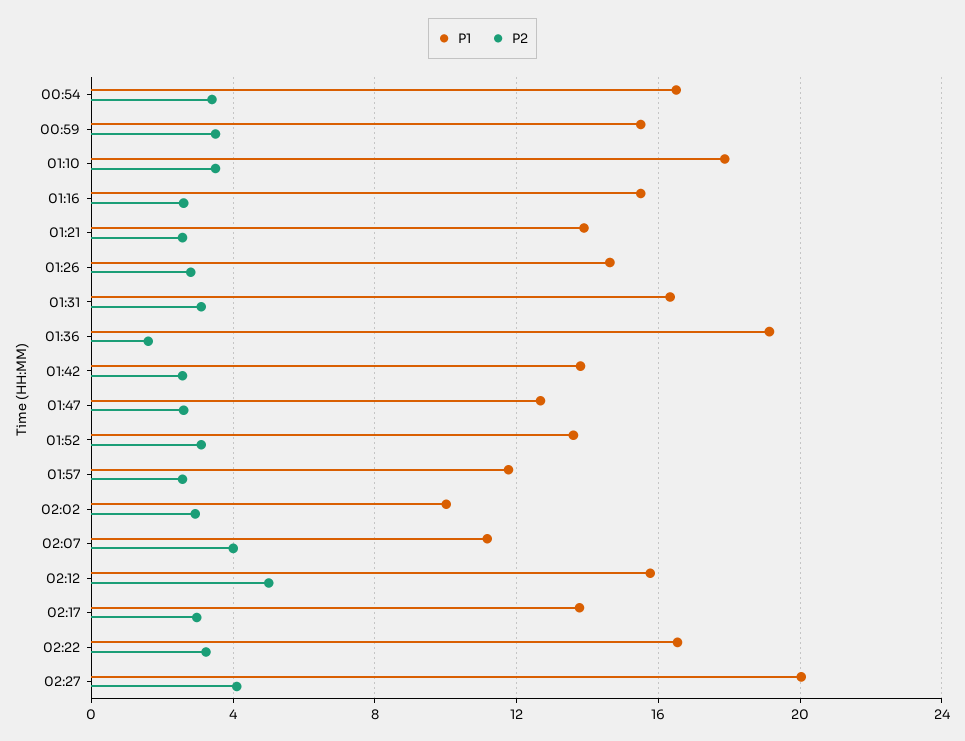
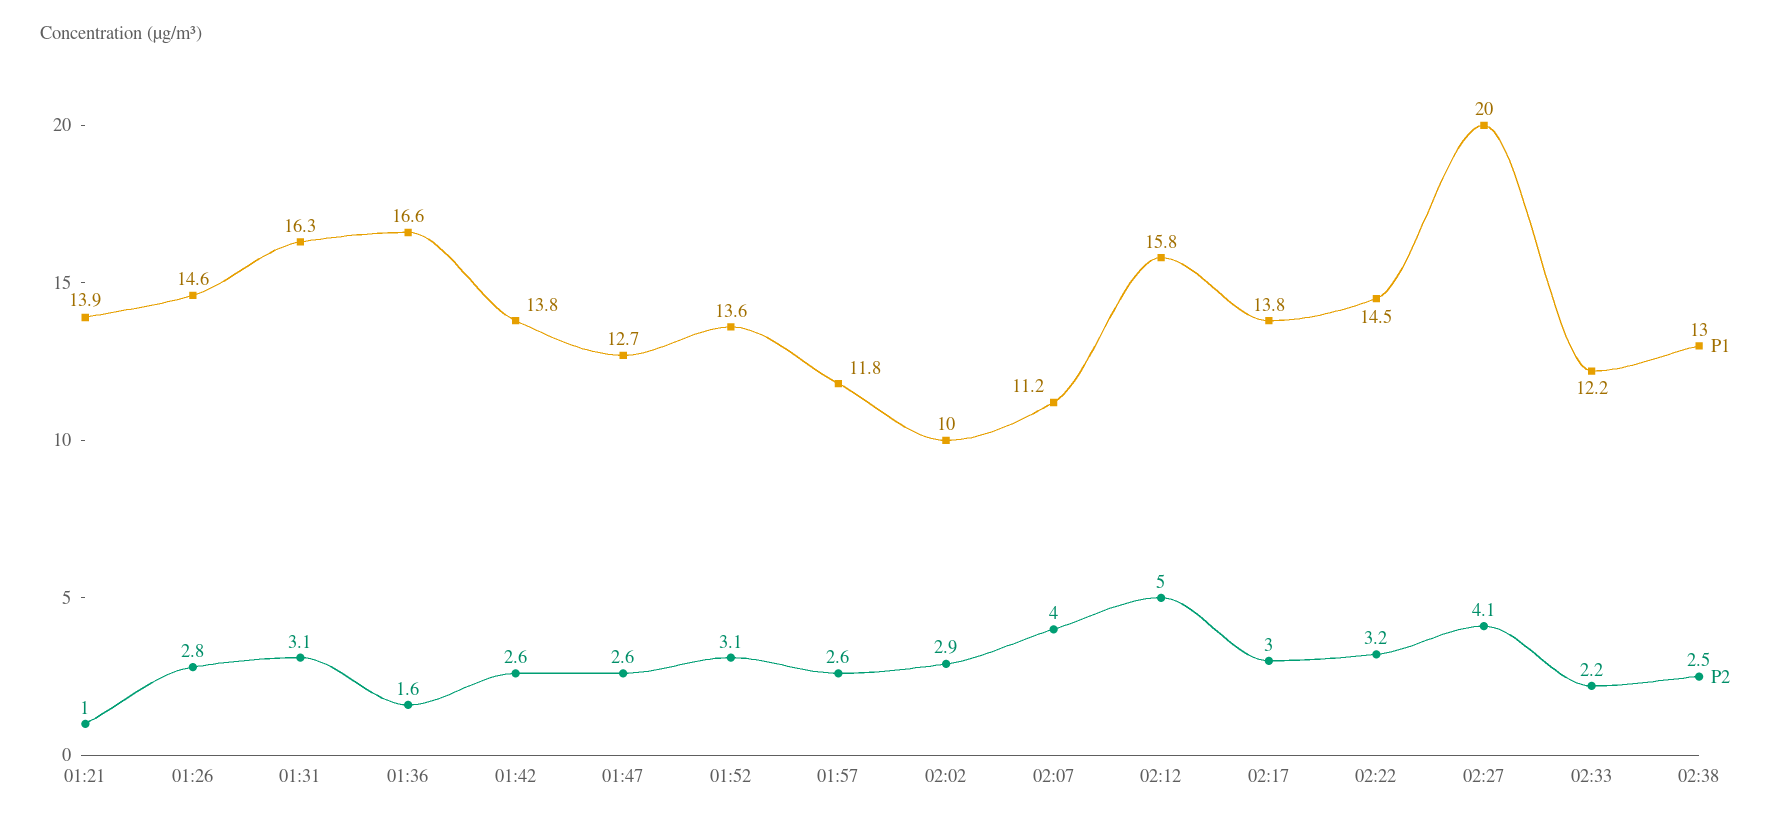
P1, 00:54: 16.5 -> none
P2, 00:54: 3.5 -> none
P1, 00:59: 15.5 -> none
P2, 00:59: 3.5 -> none
P1, 01:10: 18 -> none
P2, 01:10: 3.5 -> none
P1, 01:16: 15.5 -> none
P2, 01:16: 2.5 -> none
P2, 01:21: 2.5 -> 1
P1, 01:36: 19 -> 16.6
P1, 02:22: 16.5 -> 14.5
P1, 02:33: none -> 12.2
P2, 02:33: none -> 2.2
P1, 02:38: none -> 13
P2, 02:38: none -> 2.5

